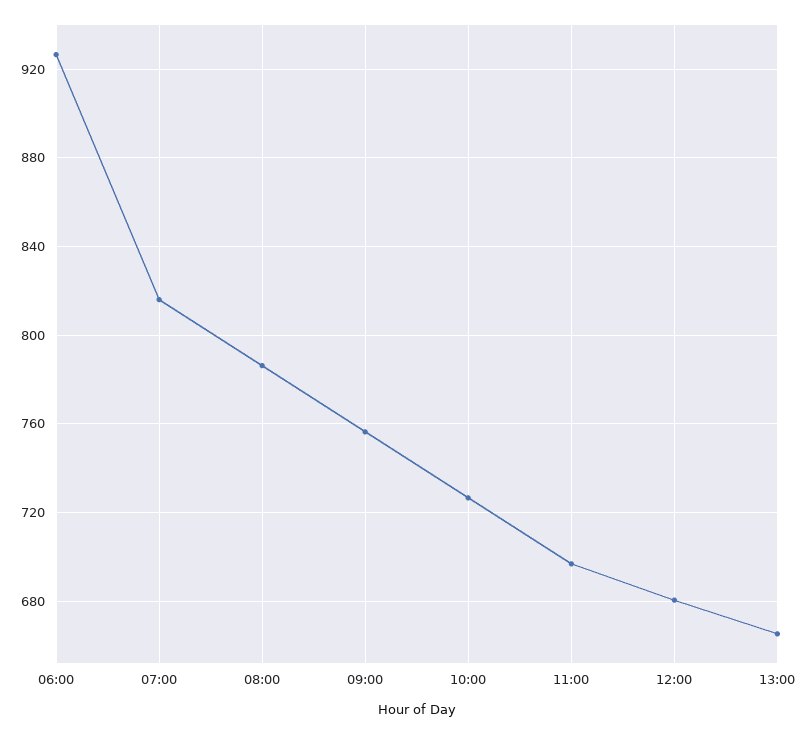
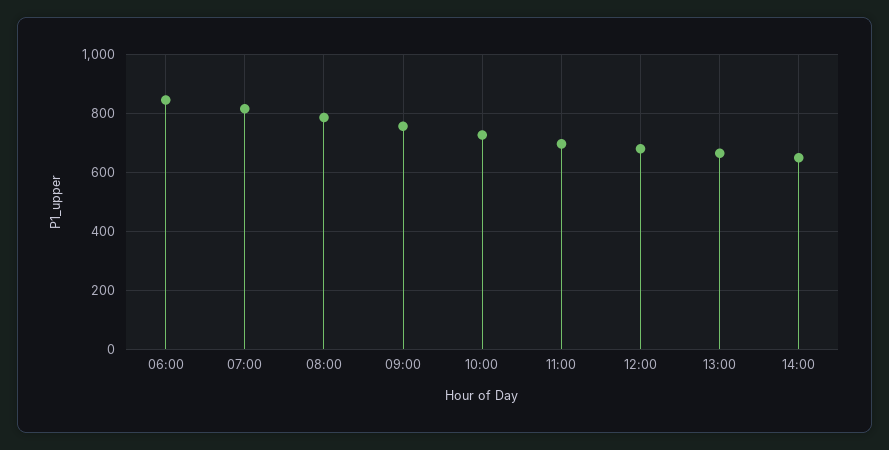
06:00: 925 -> 850
14:00: none -> 650

